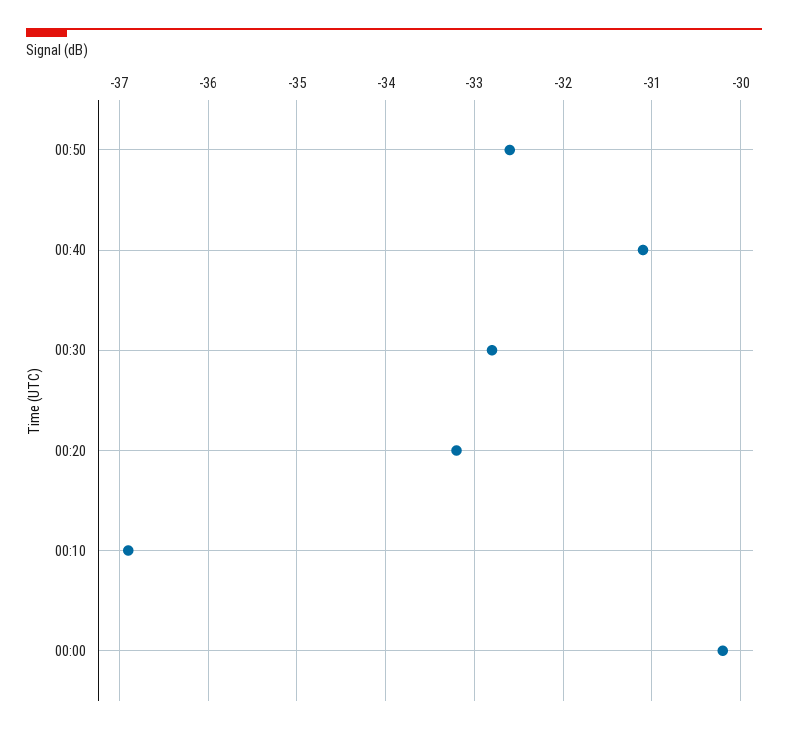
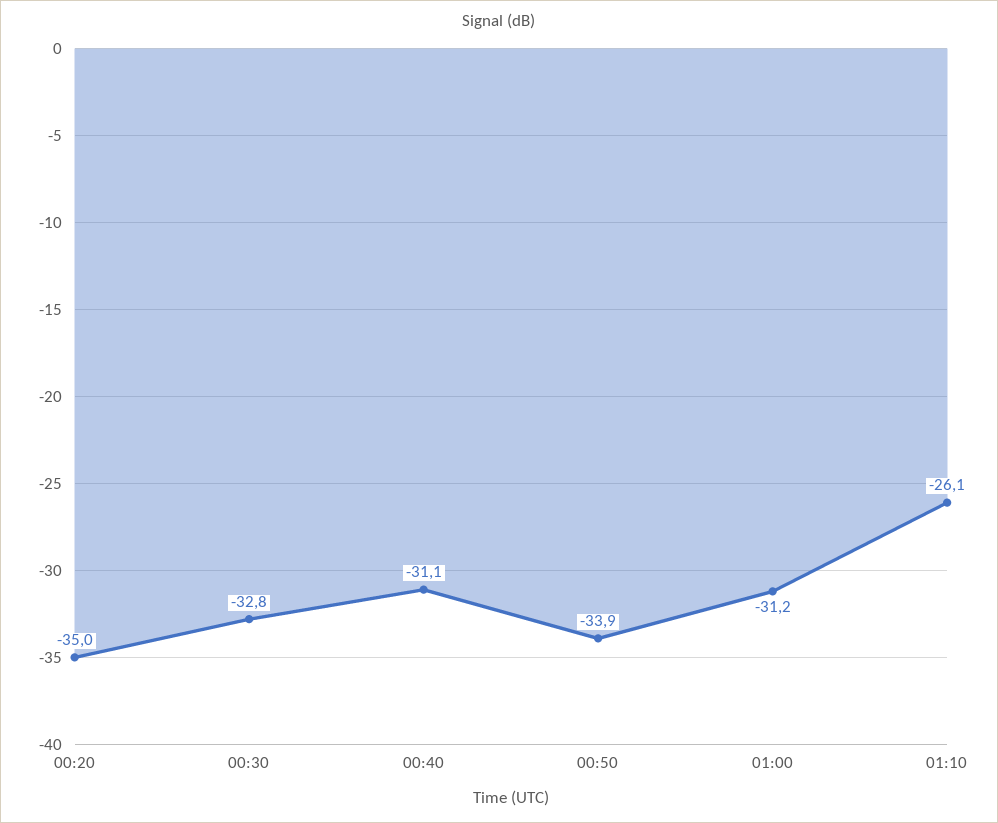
00:50: -32.6 -> -33.9
00:20: -33.2 -> -35
00:10: -36.9 -> none
00:00: -30.2 -> none
01:00: none -> -31.2
01:10: none -> -26.1

